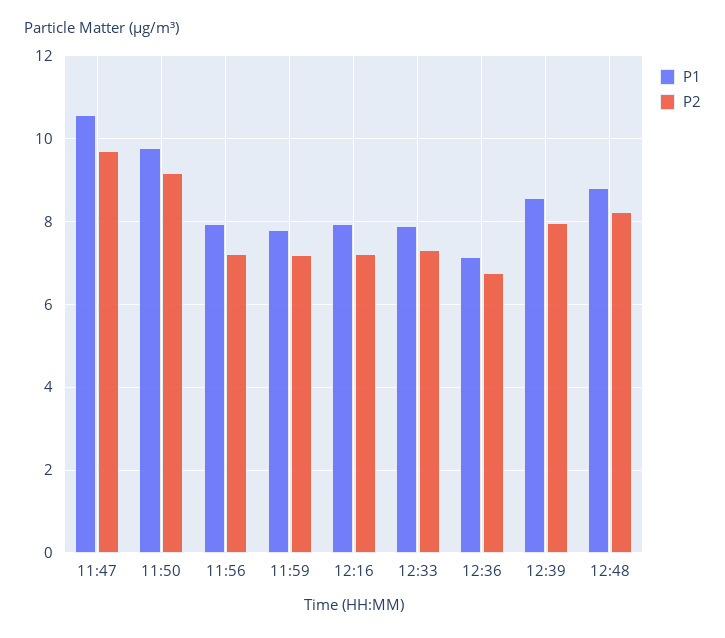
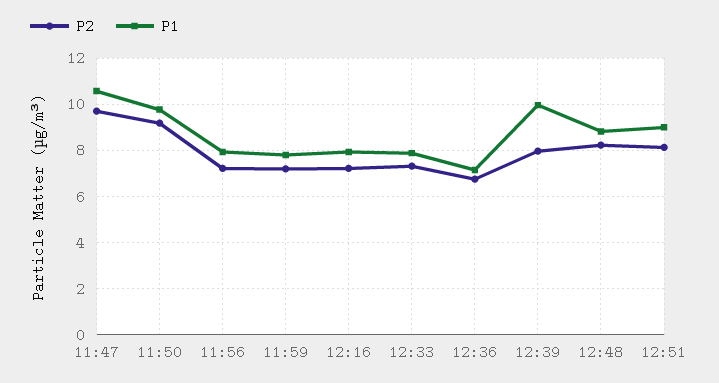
P1, 12:39: 8.6 -> 10
P2, 12:51: none -> 8
P1, 12:51: none -> 9

